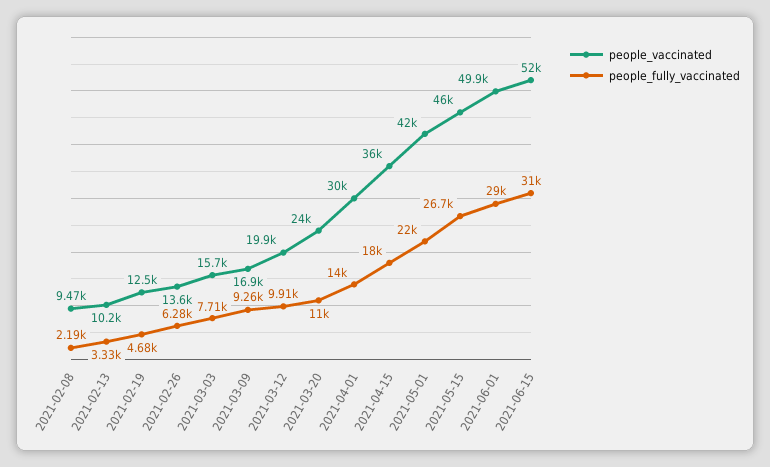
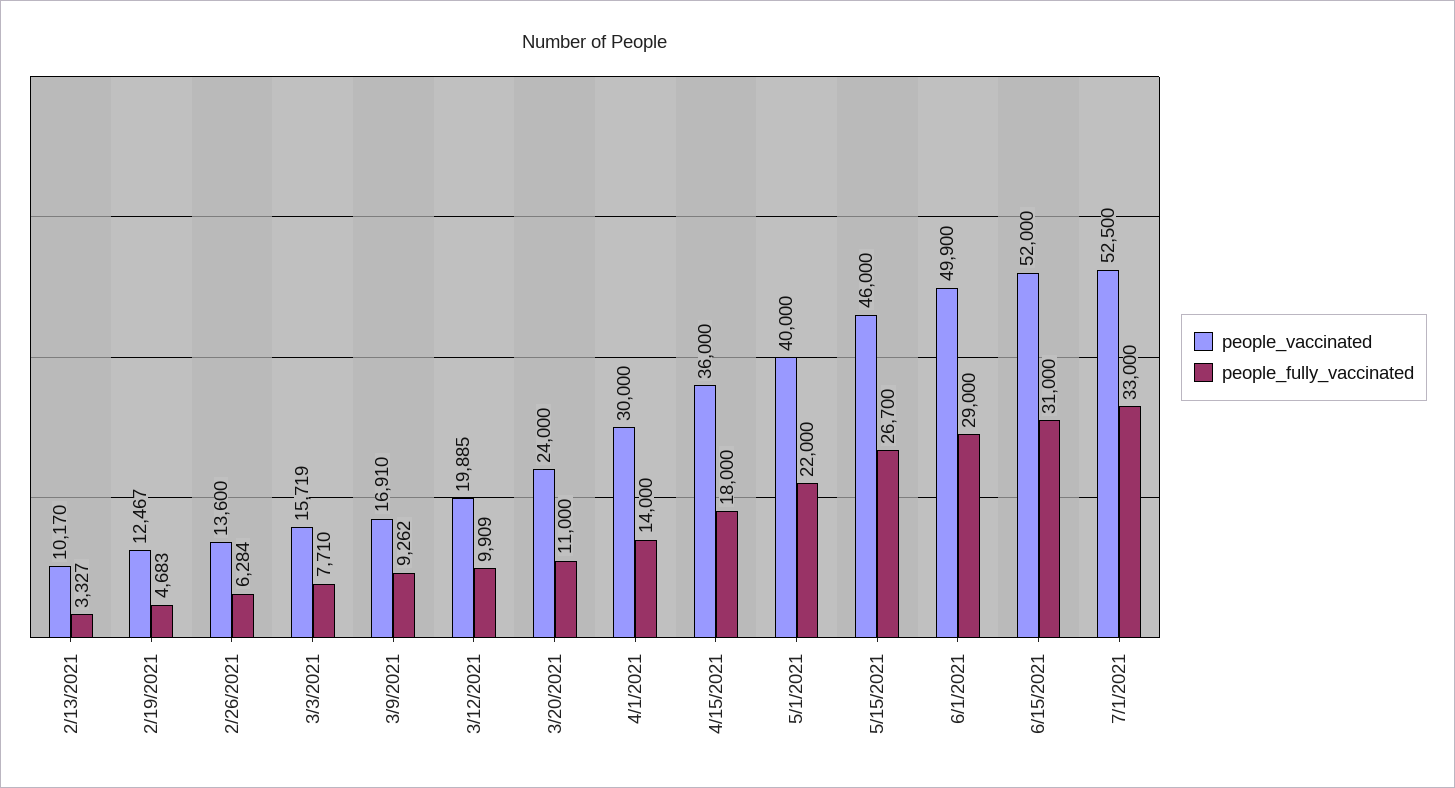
people_vaccinated, 2021-02-08: 9470 -> none
people_fully_vaccinated, 2021-02-08: 2190 -> none
people_vaccinated, 2021-05-01: 42000 -> 40000
people_vaccinated, 7/1/2021: none -> 52500
people_fully_vaccinated, 7/1/2021: none -> 33000

